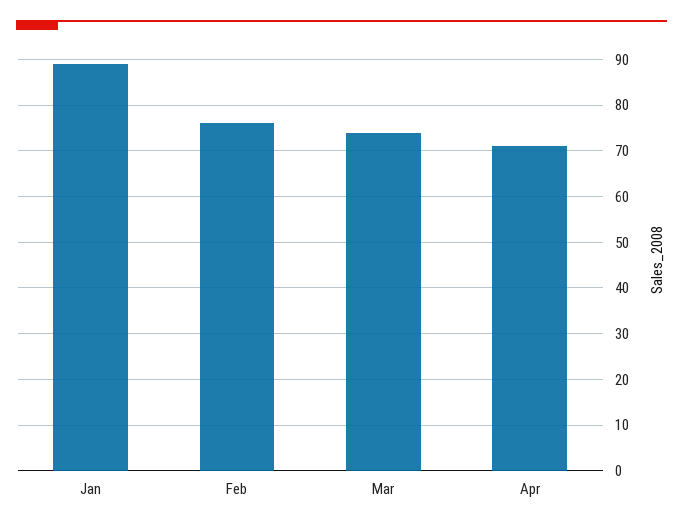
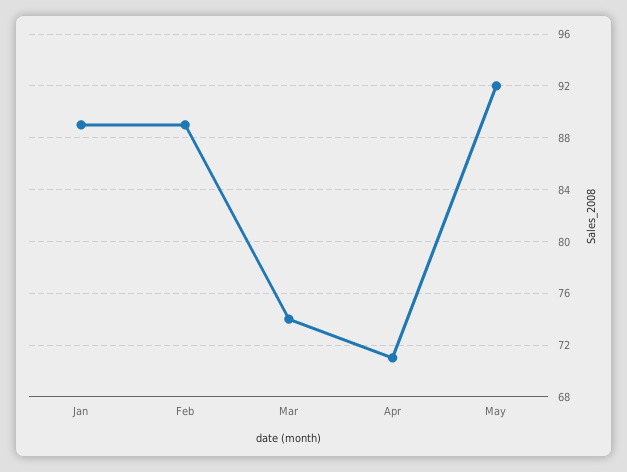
Feb: 75 -> 89
May: none -> 92

